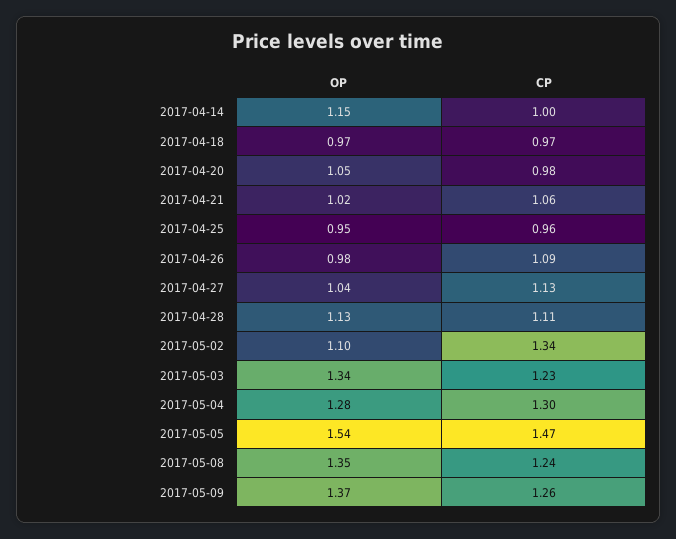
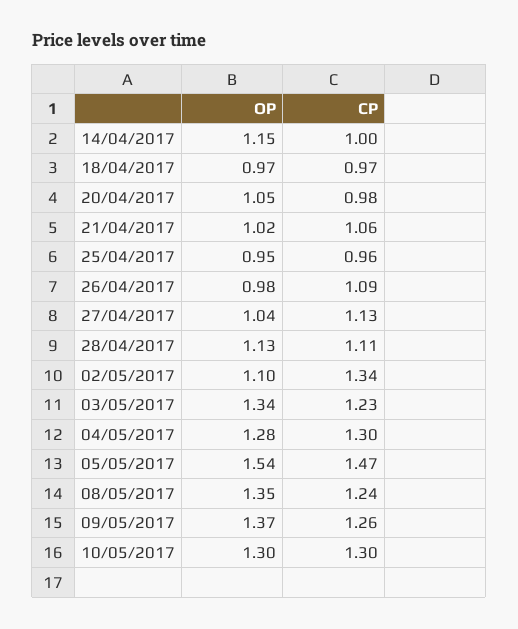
OP, 10/05/2017: none -> 1.3
CP, 10/05/2017: none -> 1.3

